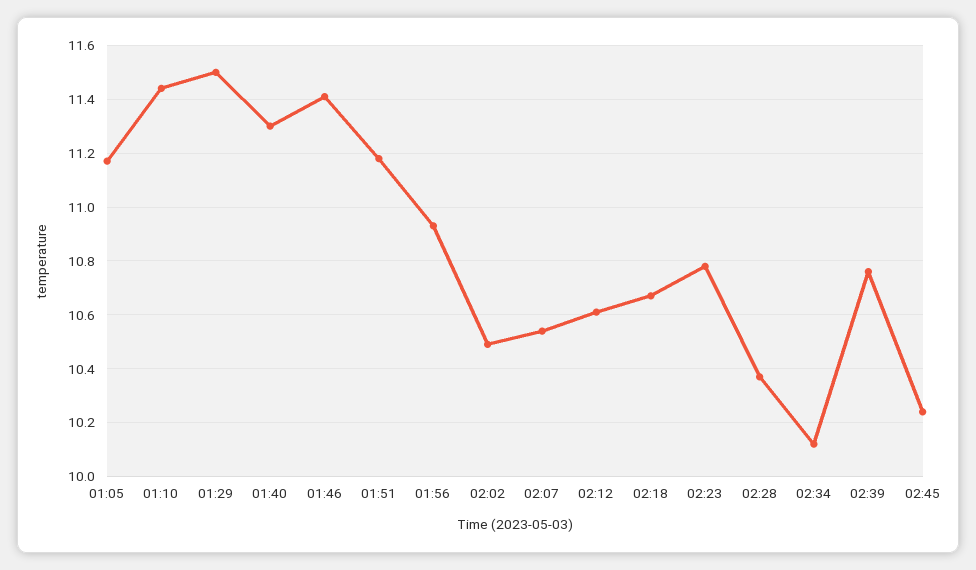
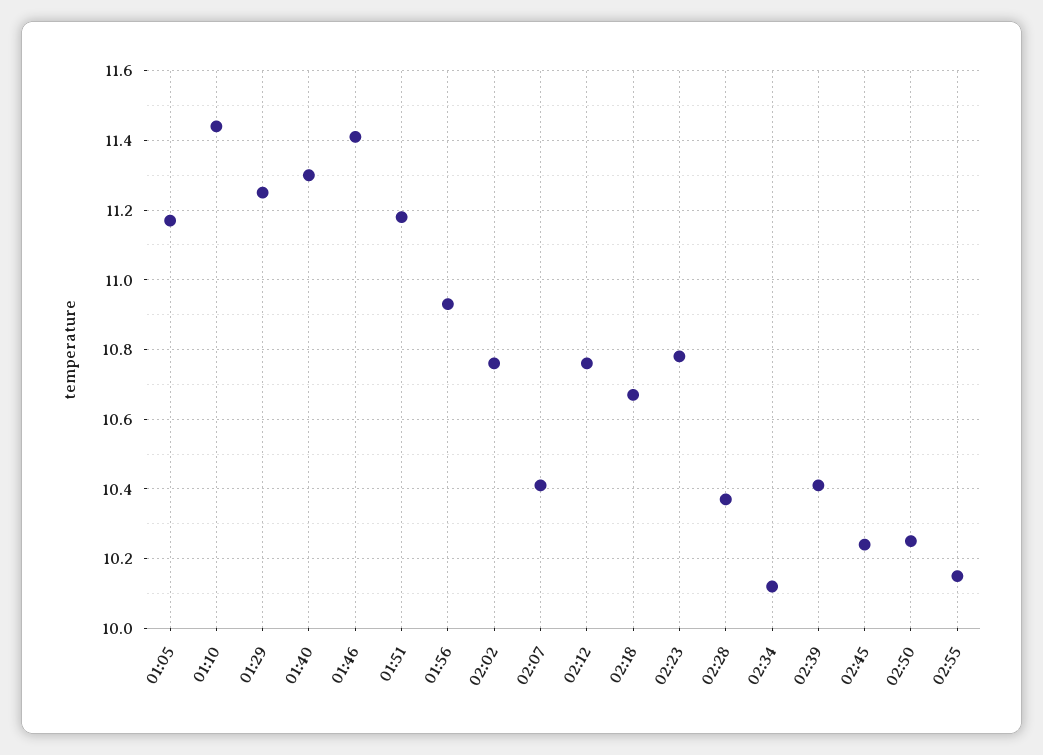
01:29: 11.5 -> 11.25
02:02: 10.5 -> 10.75
02:07: 10.55 -> 10.4
02:12: 10.6 -> 10.75
02:39: 10.75 -> 10.4
02:50: none -> 10.25
02:55: none -> 10.15

